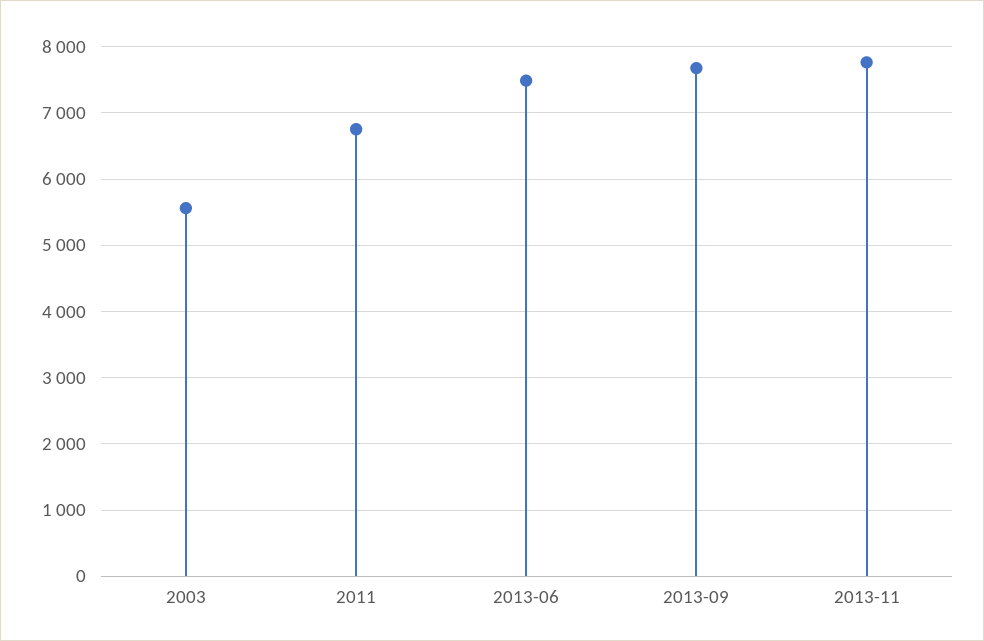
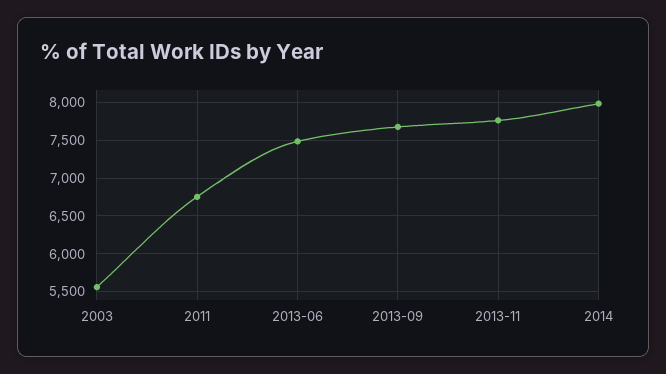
2014: none -> 8000

